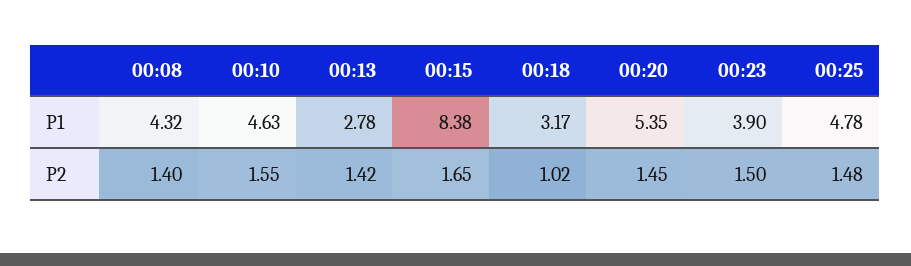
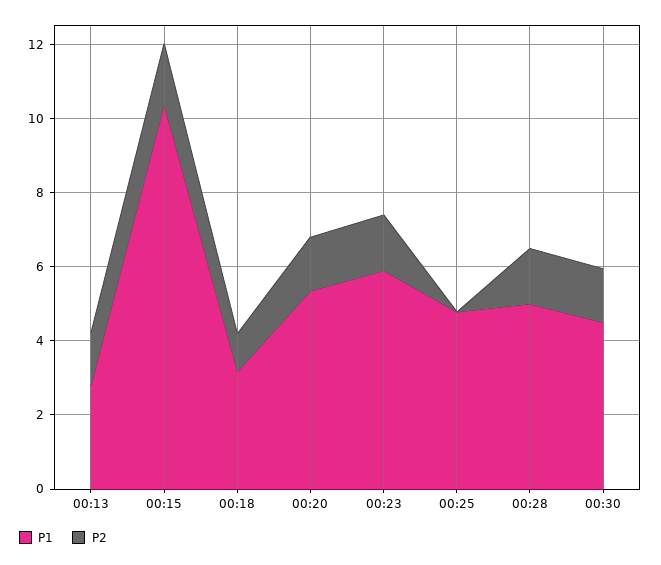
P1, 00:08: 4.32 -> none
P1, 00:10: 4.63 -> none
P1, 00:15: 8.38 -> 10.5
P1, 00:23: 3.9 -> 6
P2, 00:08: 1.4 -> none
P2, 00:10: 1.55 -> none
P2, 00:25: 1.48 -> 0
P1, 00:28: none -> 5
P2, 00:28: none -> 1.5
P1, 00:30: none -> 4.5
P2, 00:30: none -> 1.5

